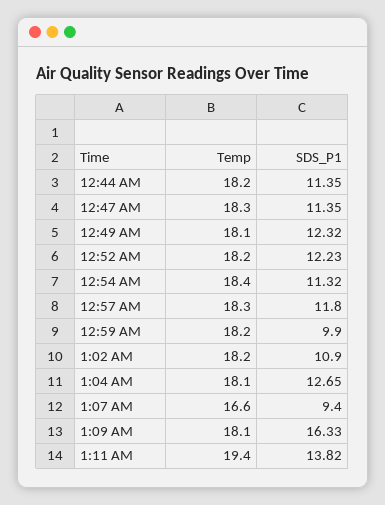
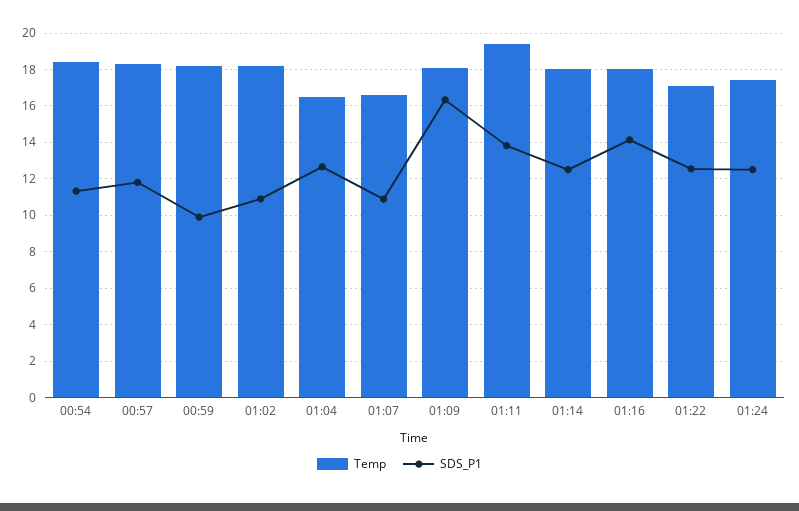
Temp, 12:44 AM: 18.2 -> none
SDS_P1, 12:44 AM: 11.35 -> none
Temp, 12:47 AM: 18.3 -> none
SDS_P1, 12:47 AM: 11.35 -> none
Temp, 12:49 AM: 18.1 -> none
SDS_P1, 12:49 AM: 12.32 -> none
Temp, 12:52 AM: 18.2 -> none
SDS_P1, 12:52 AM: 12.23 -> none
Temp, 1:04 AM: 18.1 -> 16.5
SDS_P1, 1:07 AM: 9.4 -> 11
Temp, 01:14: none -> 18
SDS_P1, 01:14: none -> 12.5
Temp, 01:16: none -> 18
SDS_P1, 01:16: none -> 14
Temp, 01:22: none -> 17
SDS_P1, 01:22: none -> 12.5
Temp, 01:24: none -> 17.5
SDS_P1, 01:24: none -> 12.5

